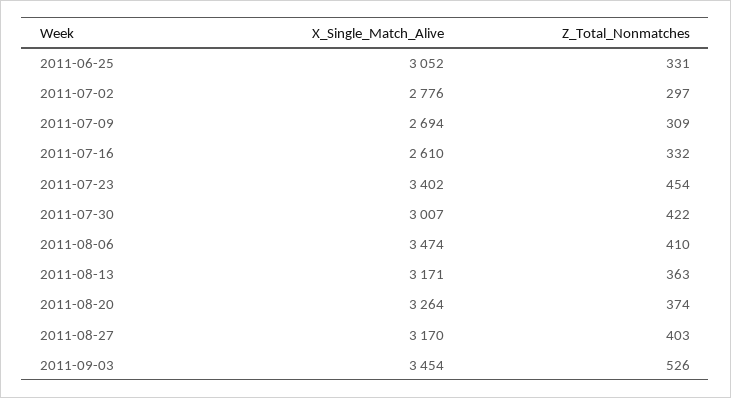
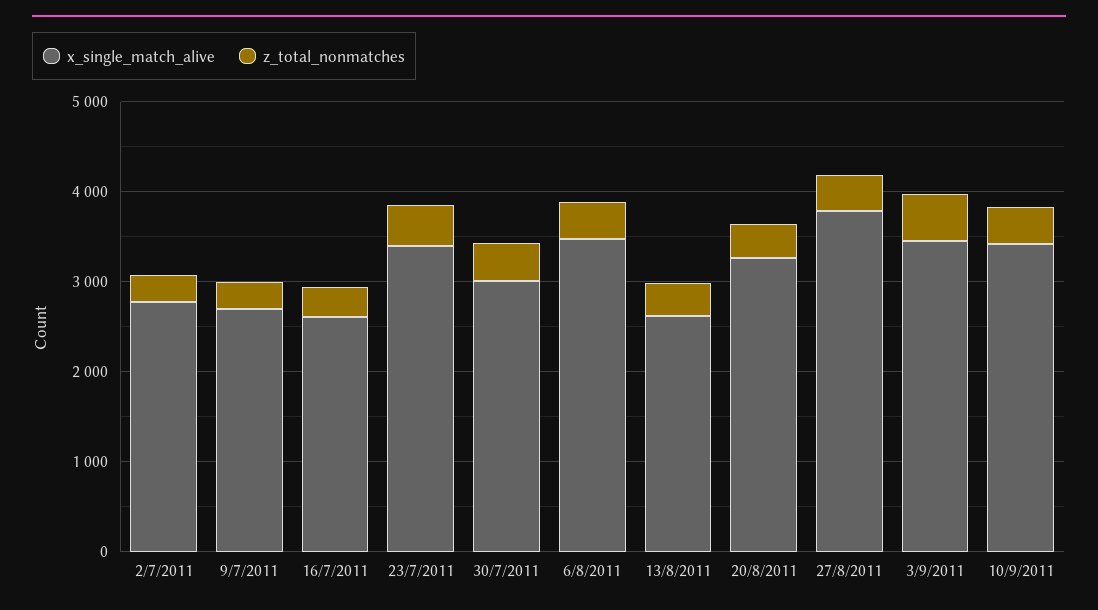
X_Single_Match_Alive, 2011-06-25: 3052 -> none
Z_Total_Nonmatches, 2011-06-25: 331 -> none
X_Single_Match_Alive, 2011-08-13: 3171 -> 2600
X_Single_Match_Alive, 2011-08-27: 3170 -> 3800
X_Single_Match_Alive, 10/9/2011: none -> 3400
Z_Total_Nonmatches, 10/9/2011: none -> 400

